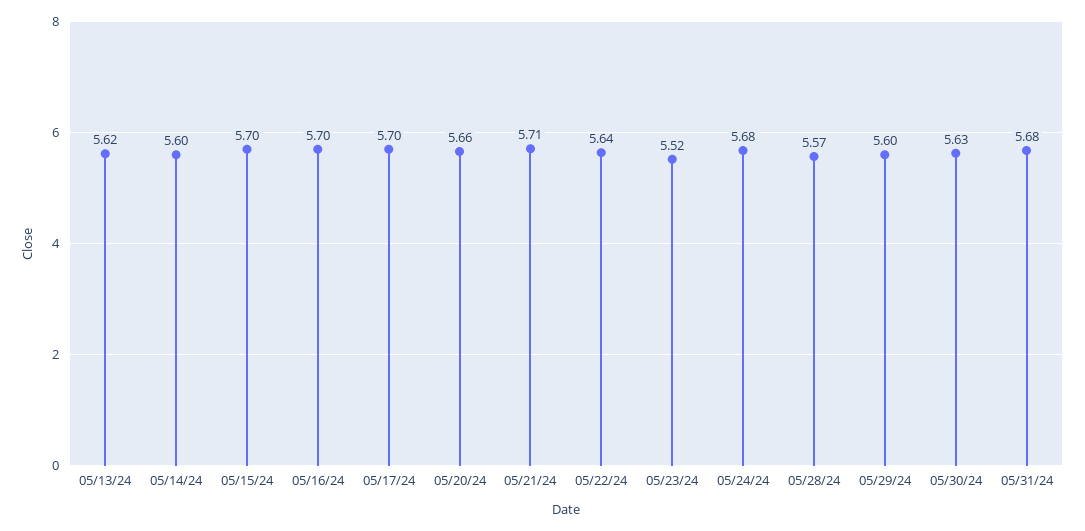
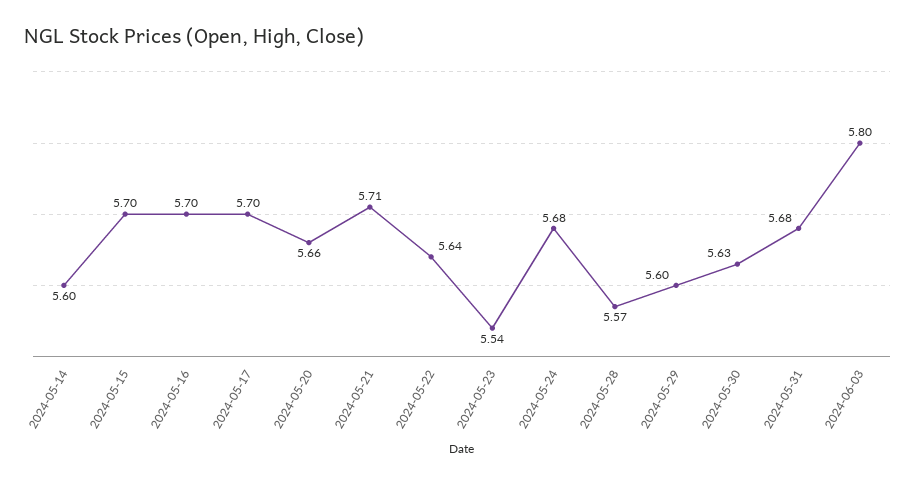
05/13/24: 5.62 -> none
05/23/24: 5.52 -> 5.54
2024-06-03: none -> 5.8

